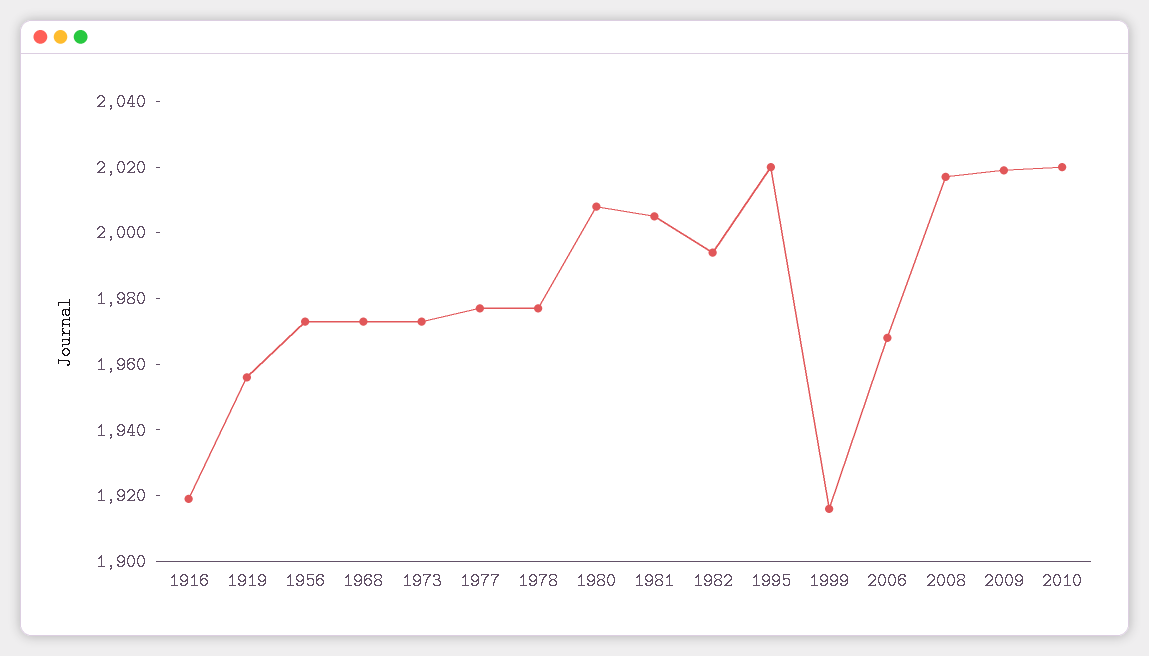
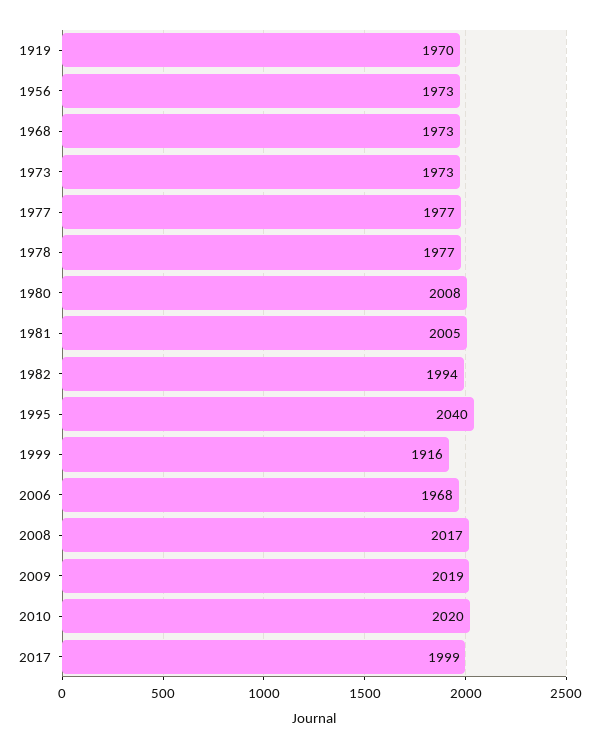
1916: 1920 -> none
1919: 1955 -> 1970
1995: 2020 -> 2040
2017: none -> 1999

